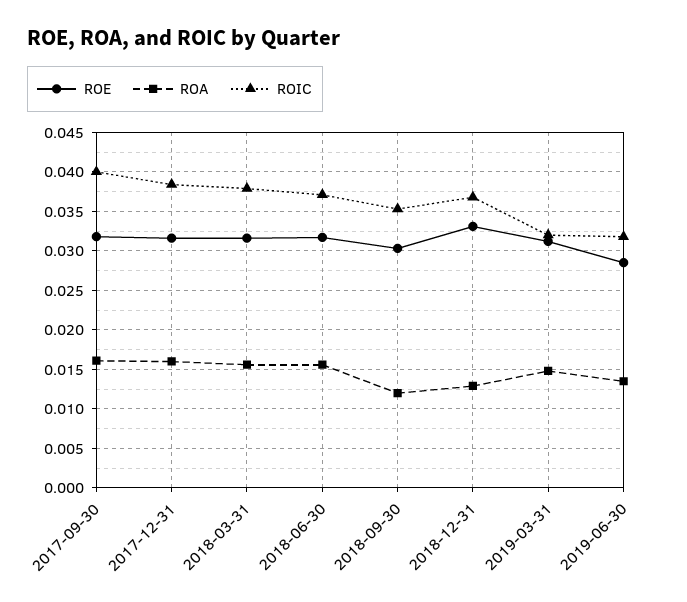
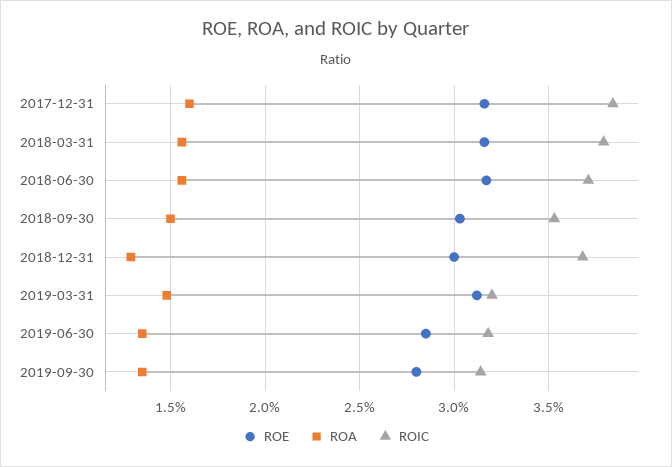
ROE, 2017-09-30: 0.032 -> none
ROA, 2017-09-30: 0.016 -> none
ROIC, 2017-09-30: 0.04 -> none
ROA, 2018-09-30: 0.012 -> 0.015
ROE, 2018-12-31: 0.033 -> 0.03
ROE, 2019-09-30: none -> 0.028
ROA, 2019-09-30: none -> 0.0135
ROIC, 2019-09-30: none -> 0.0315

